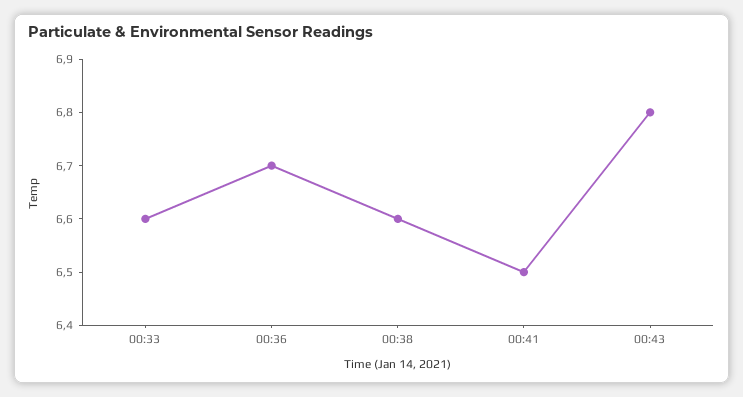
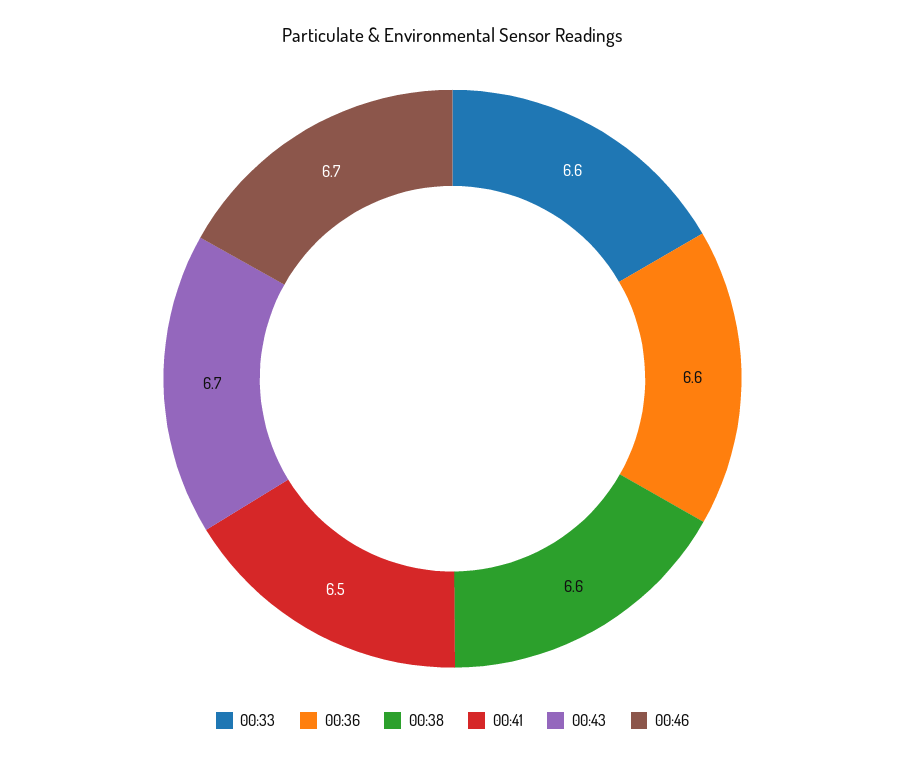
00:36: 6.7 -> 6.6
00:43: 6.8 -> 6.7
00:46: none -> 6.7

